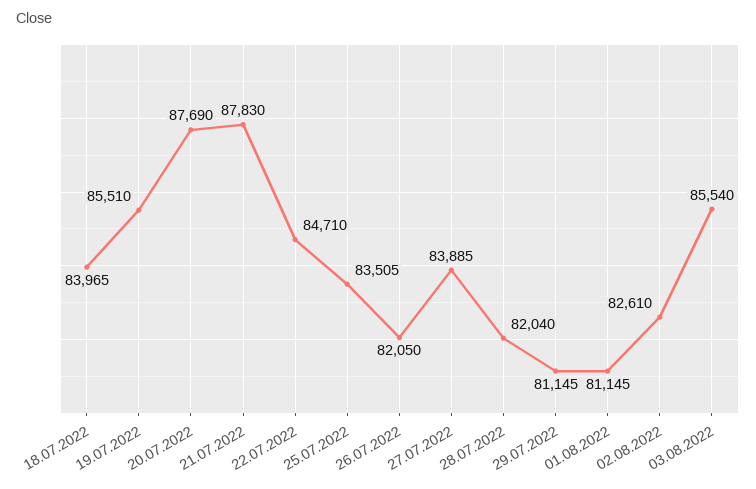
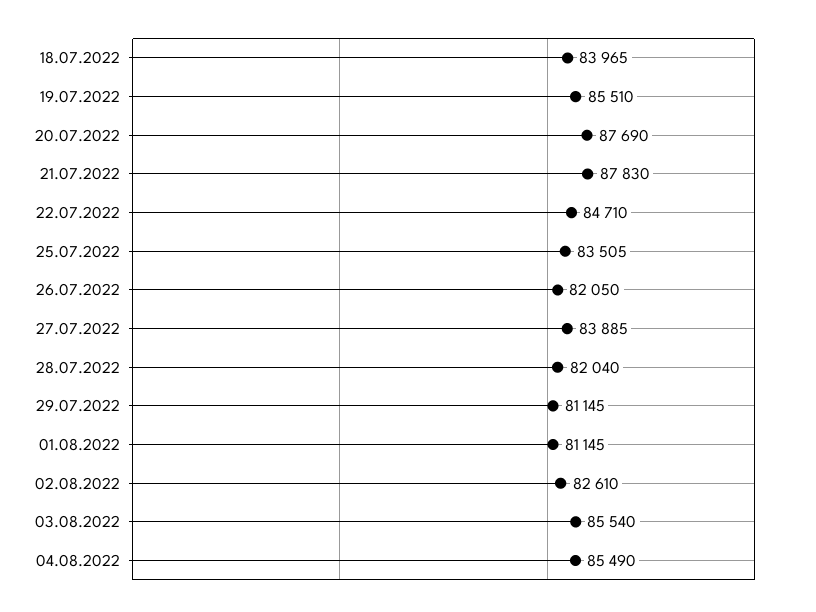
04.08.2022: none -> 85490

